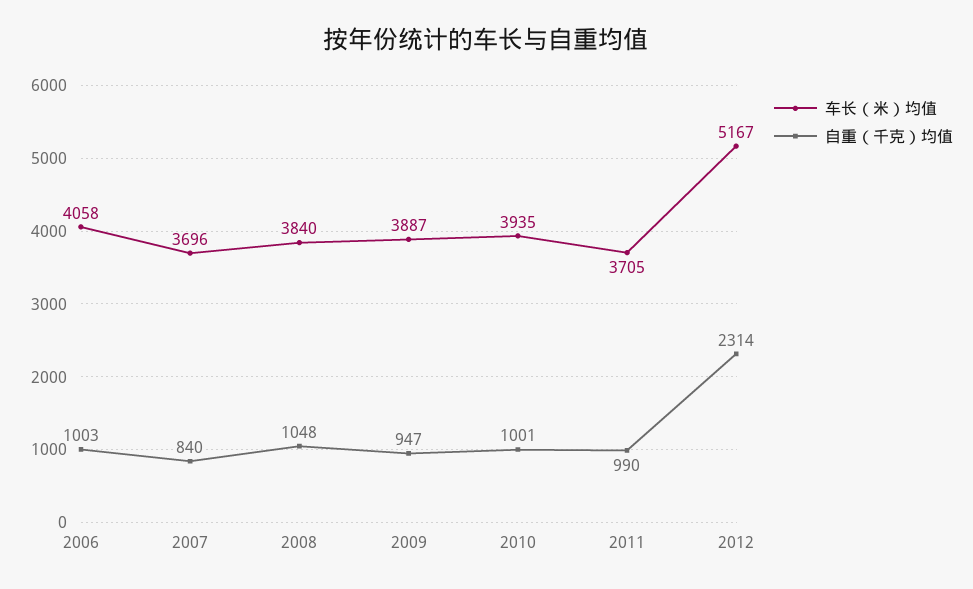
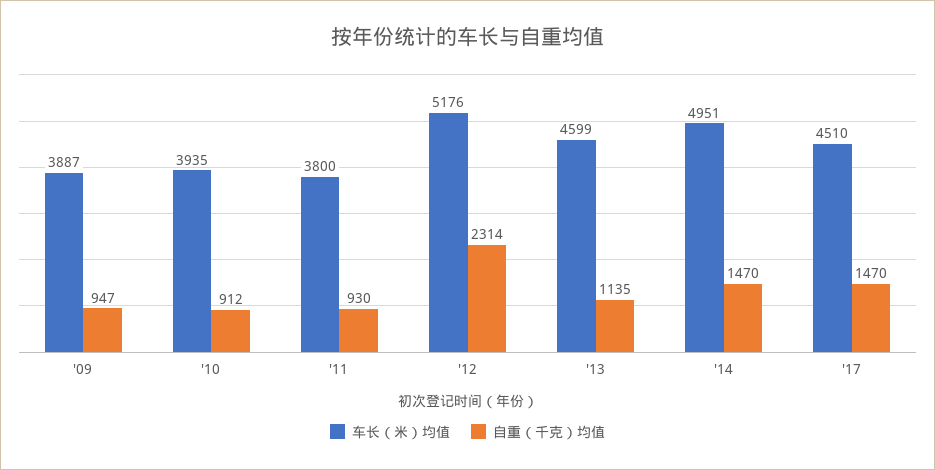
车长（米）均值, 2006: 4058 -> none
自重（千克）均值, 2006: 1003 -> none
车长（米）均值, 2007: 3696 -> none
自重（千克）均值, 2007: 840 -> none
车长（米）均值, 2008: 3840 -> none
自重（千克）均值, 2008: 1048 -> none
自重（千克）均值, 2010: 1001 -> 912
车长（米）均值, 2011: 3705 -> 3800
自重（千克）均值, 2011: 990 -> 930
车长（米）均值, 2012: 5167 -> 5176
车长（米）均值, '13: none -> 4599
自重（千克）均值, '13: none -> 1135
车长（米）均值, '14: none -> 4951
自重（千克）均值, '14: none -> 1470
车长（米）均值, '17: none -> 4510
自重（千克）均值, '17: none -> 1470

